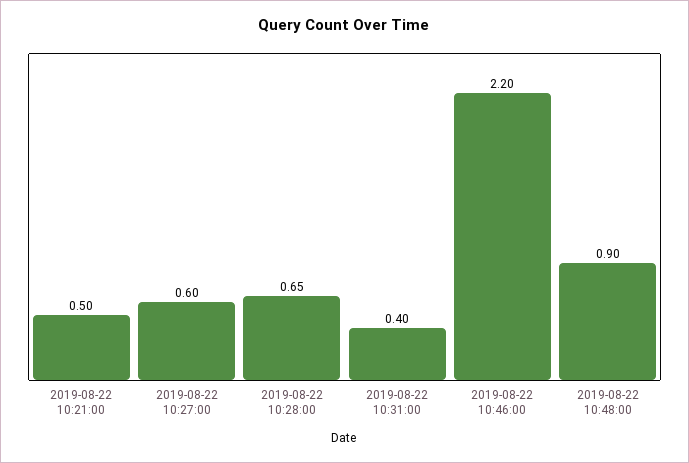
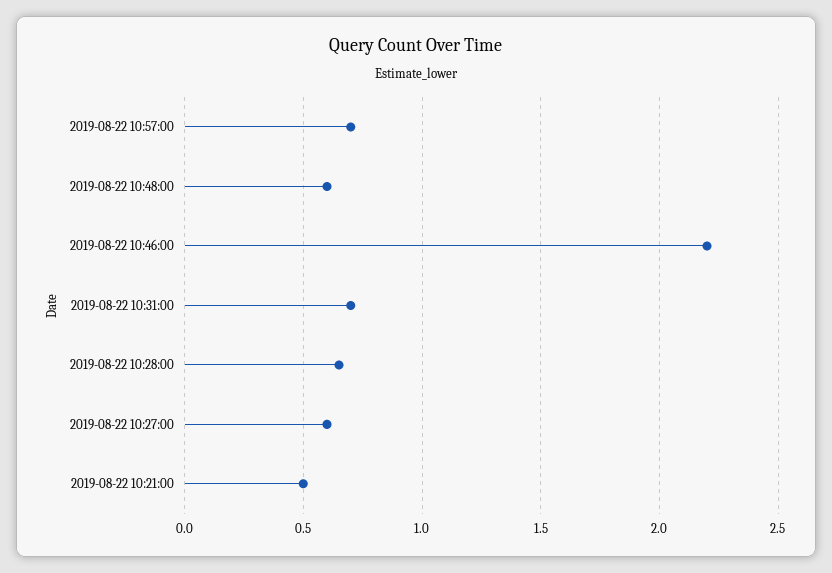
2019-08-22 10:31:00: 0.4 -> 0.7
2019-08-22 10:48:00: 0.9 -> 0.6
2019-08-22 10:57:00: none -> 0.7

